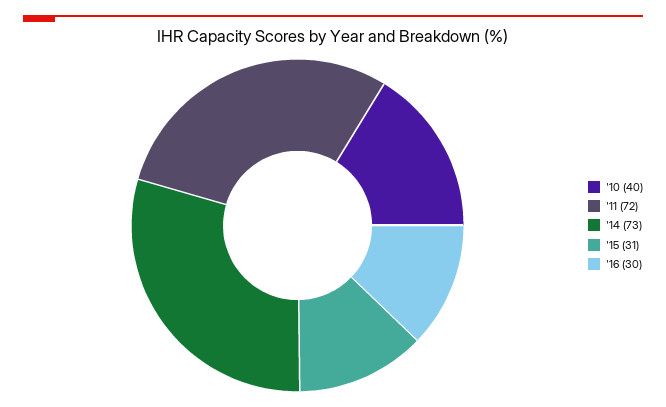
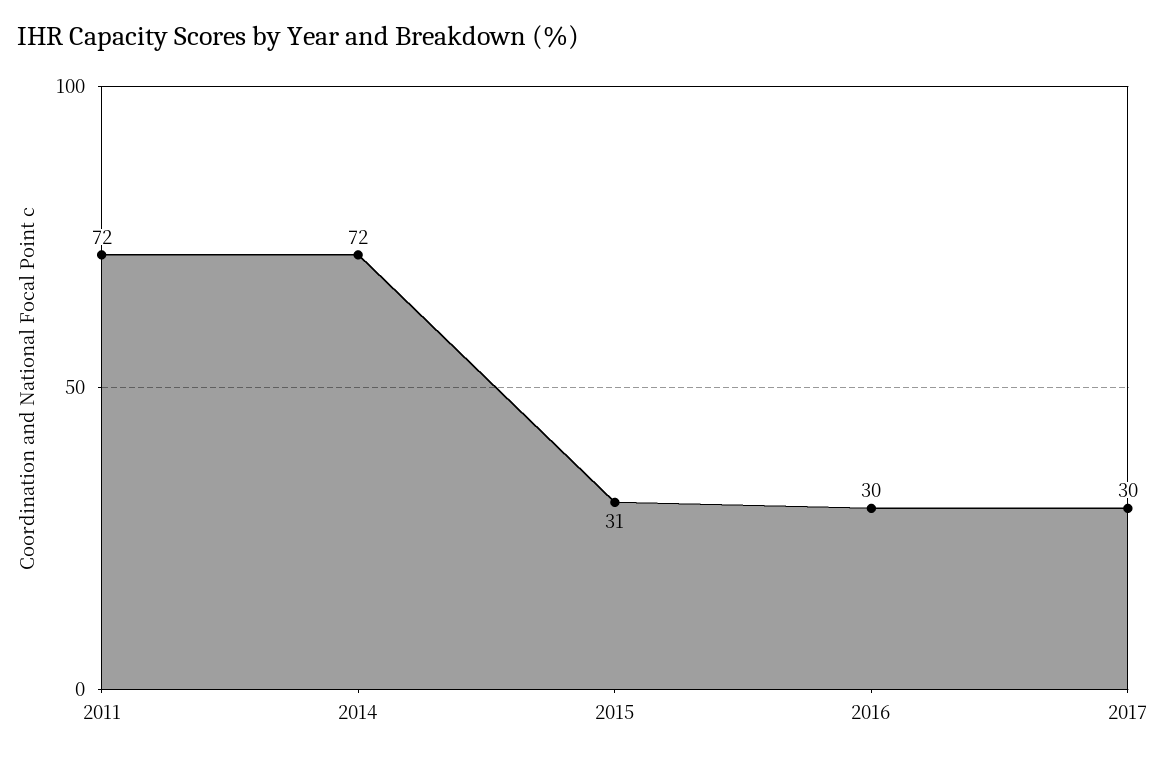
'10: 40 -> none
'14: 73 -> 72
2017: none -> 30

